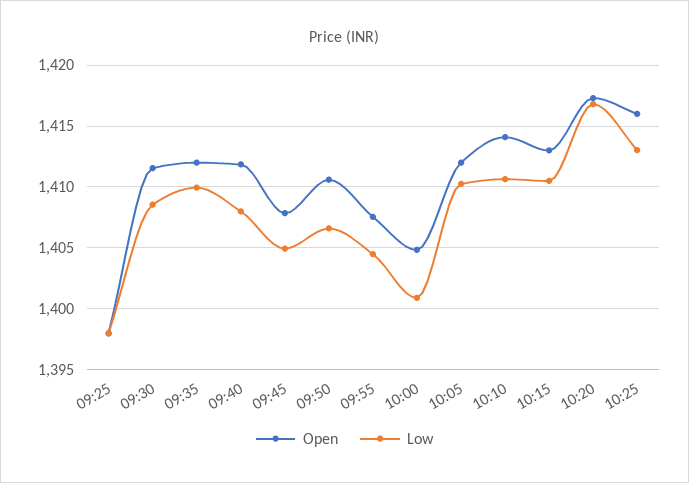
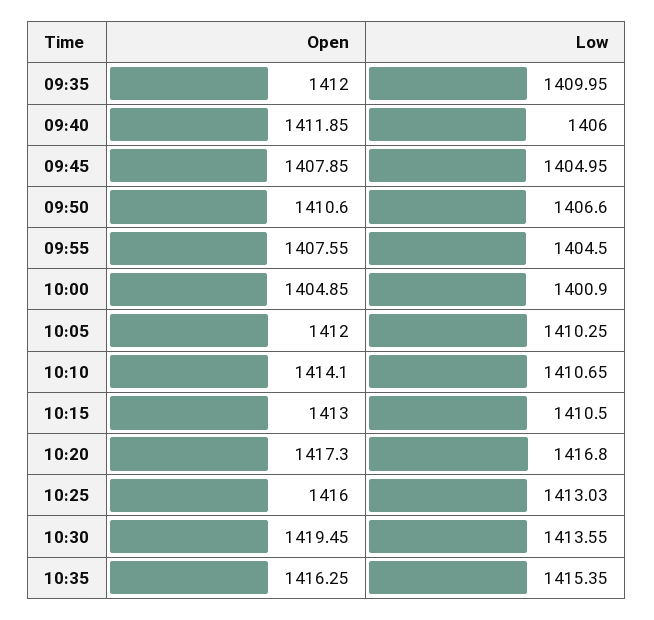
Open, 09:25: 1398 -> none
Low, 09:25: 1398 -> none
Open, 09:30: 1411.5 -> none
Low, 09:30: 1408.5 -> none
Low, 09:40: 1408 -> 1406
Open, 10:30: none -> 1419.45
Low, 10:30: none -> 1413.55
Open, 10:35: none -> 1416.25
Low, 10:35: none -> 1415.35

